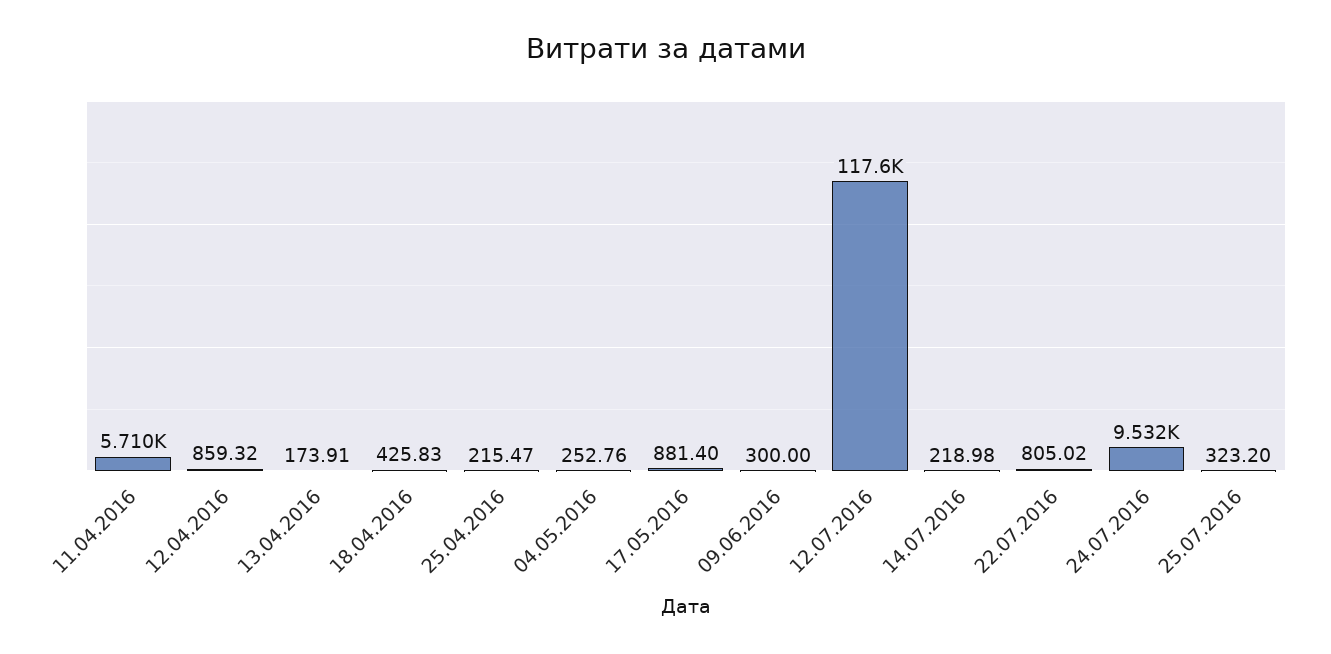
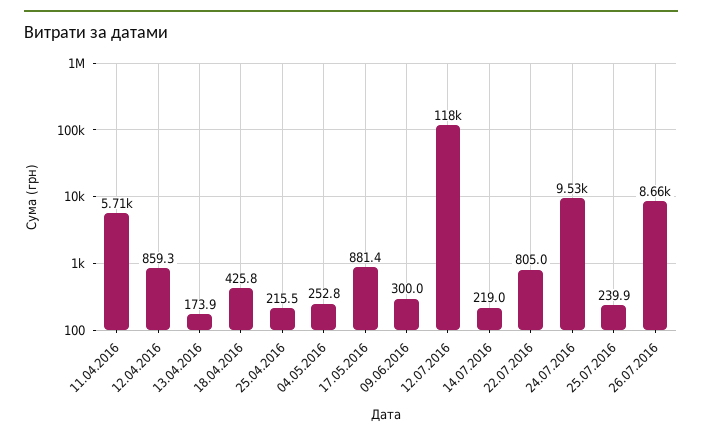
25.07.2016: 323.2 -> 239.9
26.07.2016: none -> 8660

